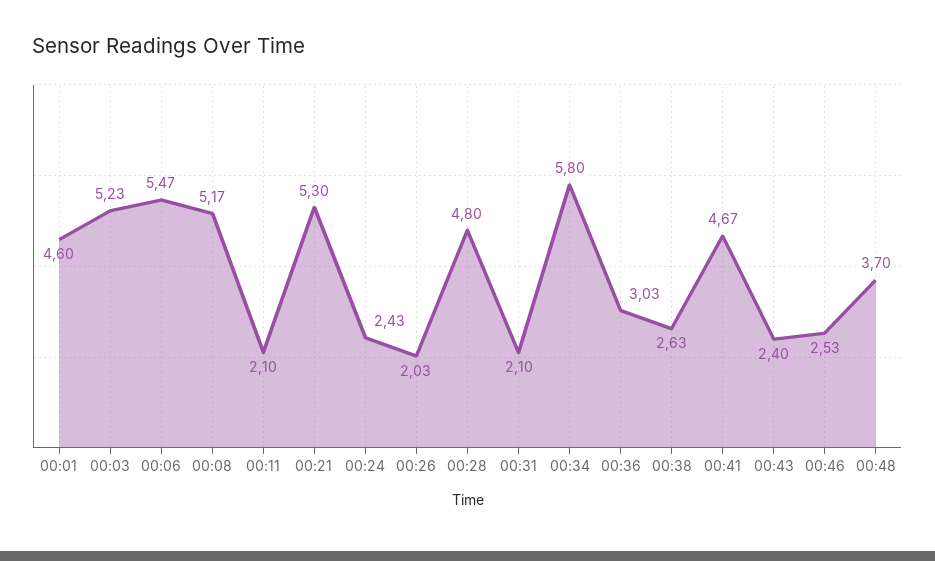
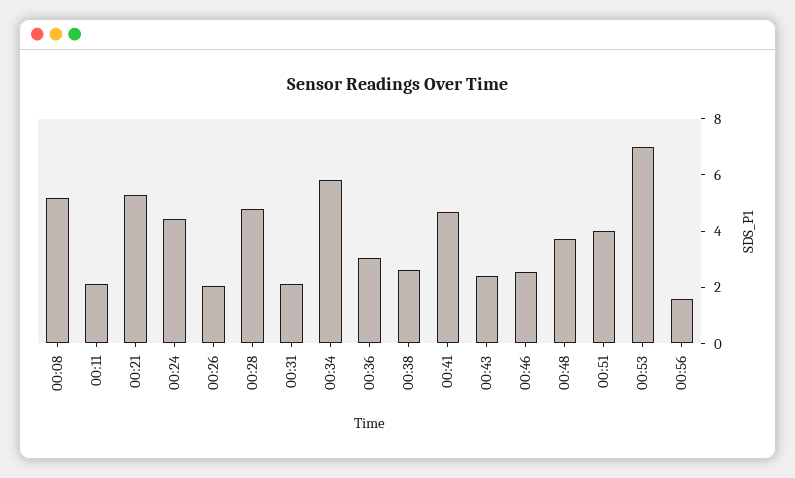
00:01: 4.6 -> none
00:03: 5.23 -> none
00:06: 5.47 -> none
00:24: 2.43 -> 4.5
00:51: none -> 4
00:53: none -> 7
00:56: none -> 1.5

